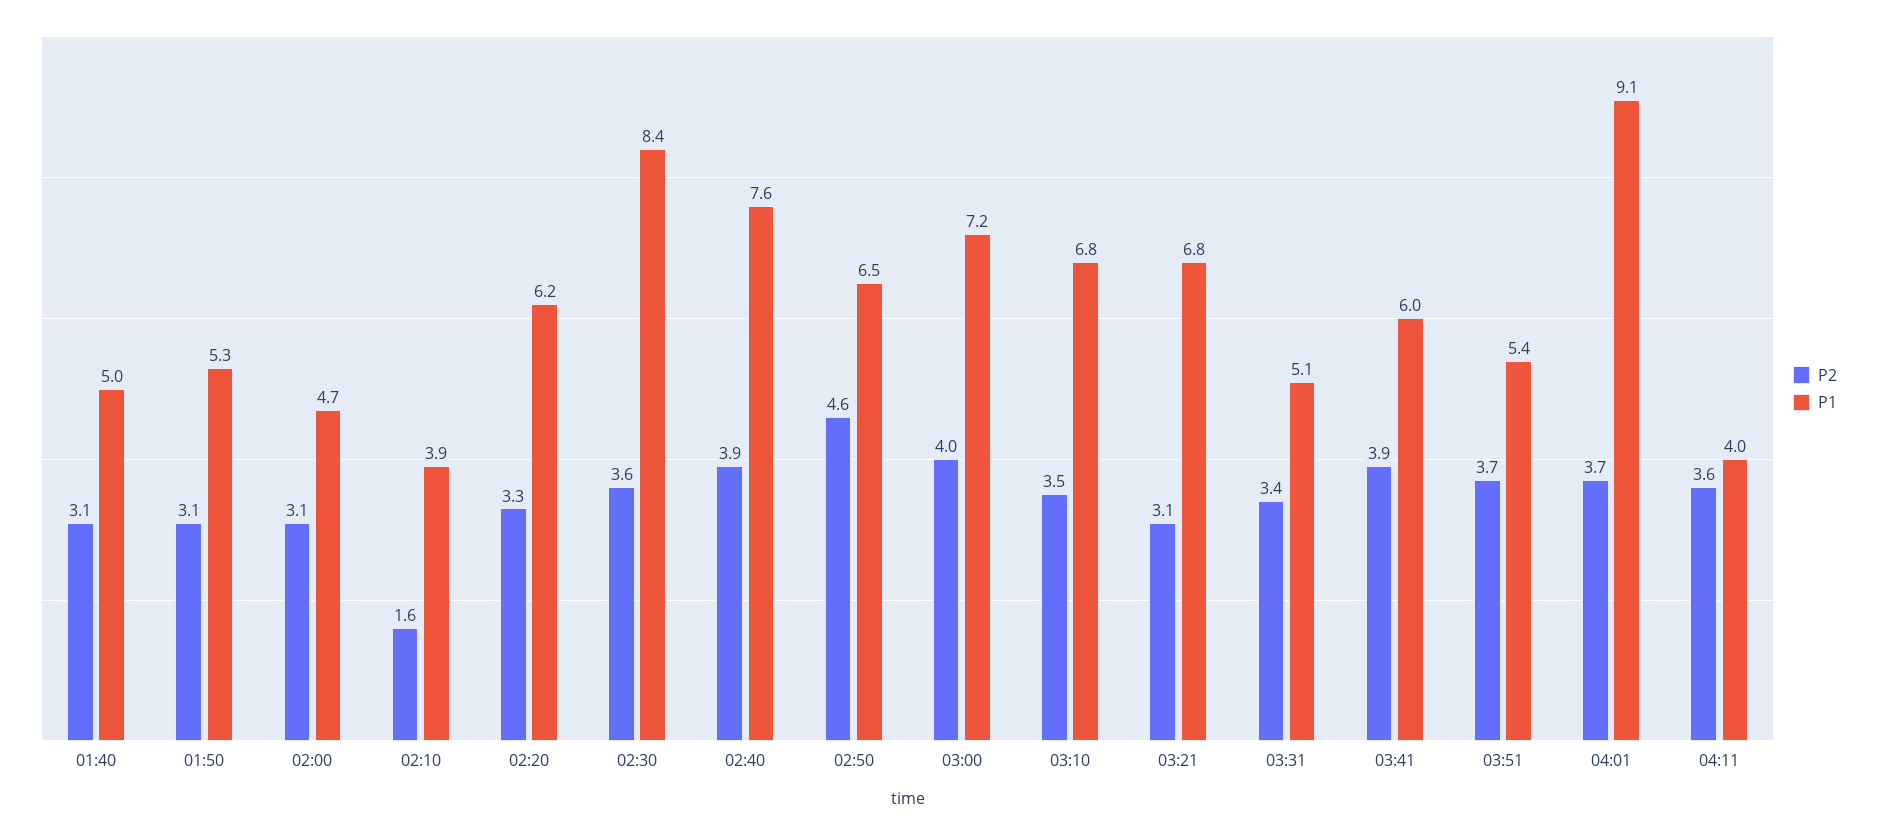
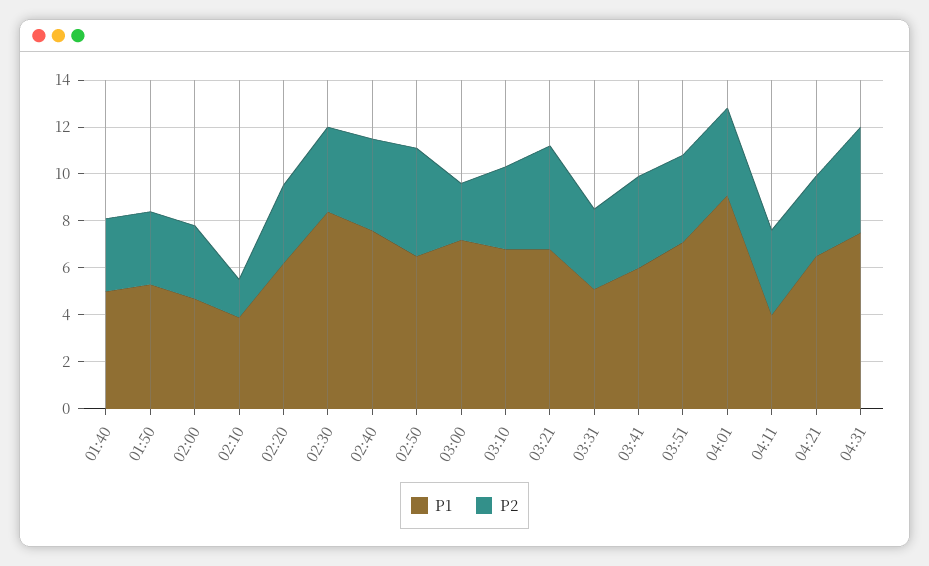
P2, 03:00: 4 -> 2.5
P2, 03:21: 3.1 -> 4.5
P1, 03:51: 5.4 -> 7
P1, 04:21: none -> 6.5
P2, 04:21: none -> 3.5
P1, 04:31: none -> 7.5
P2, 04:31: none -> 4.5

